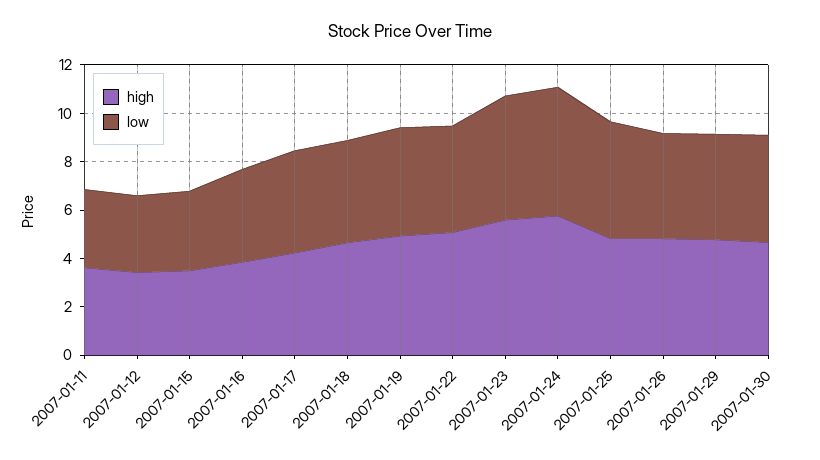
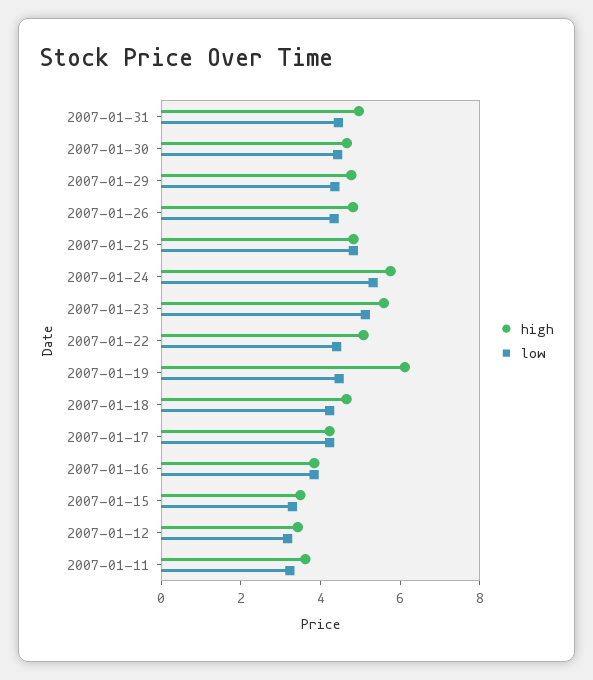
high, 2007-01-19: 5 -> 6
high, 2007-01-31: none -> 5
low, 2007-01-31: none -> 4.5

